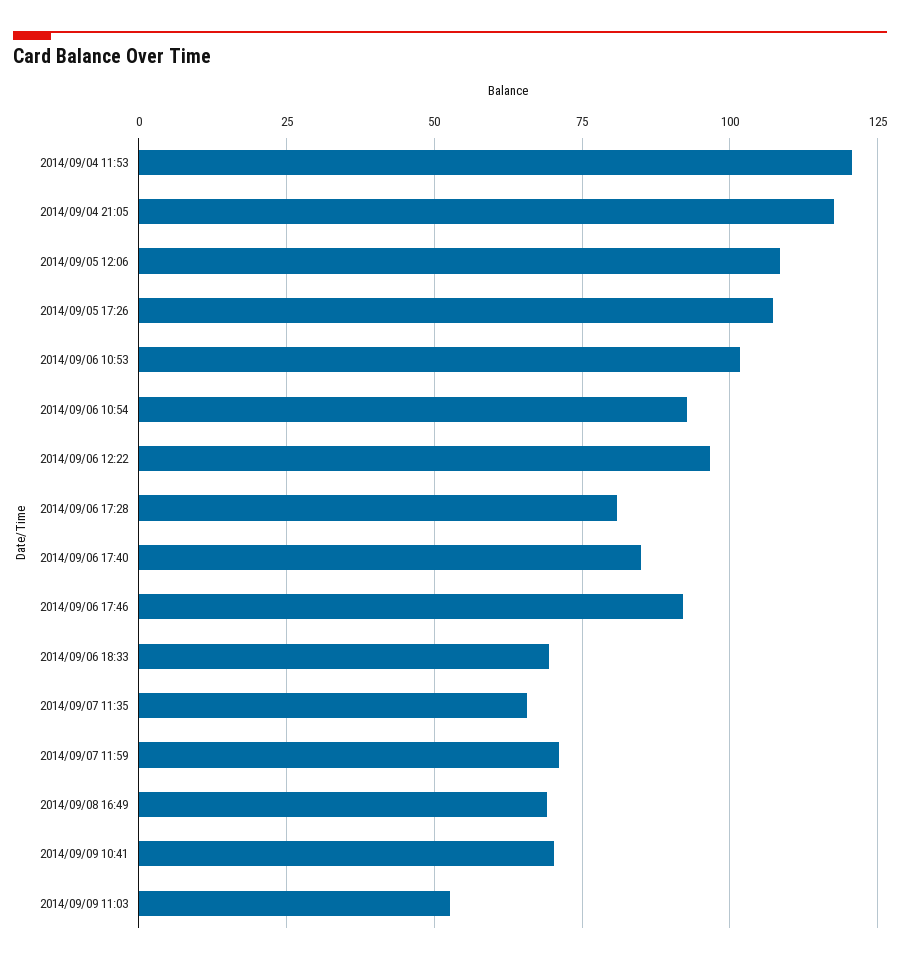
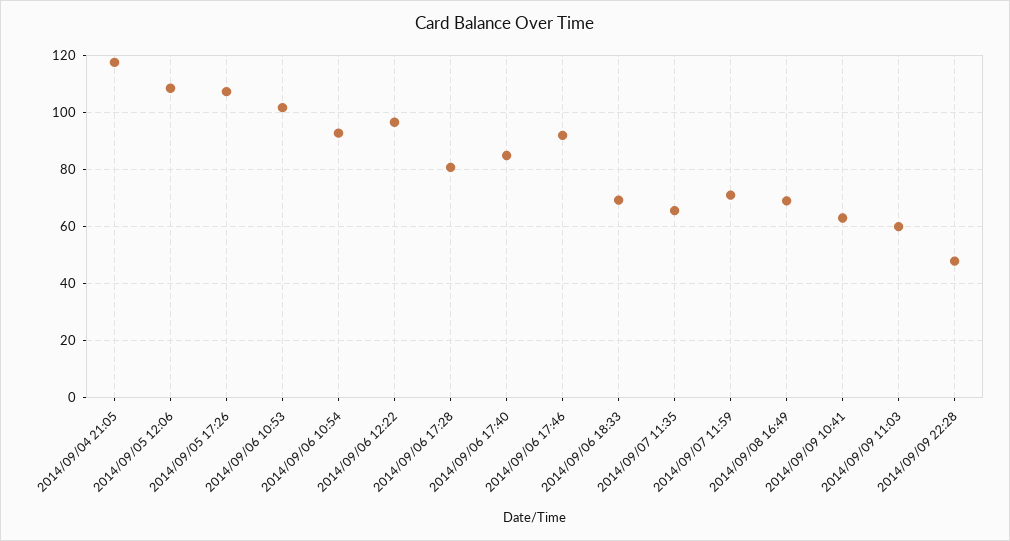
2014/09/04 11:53: 120 -> none
2014/09/09 10:41: 70 -> 62.5
2014/09/09 11:03: 52.5 -> 60
2014/09/09 22:28: none -> 47.5

